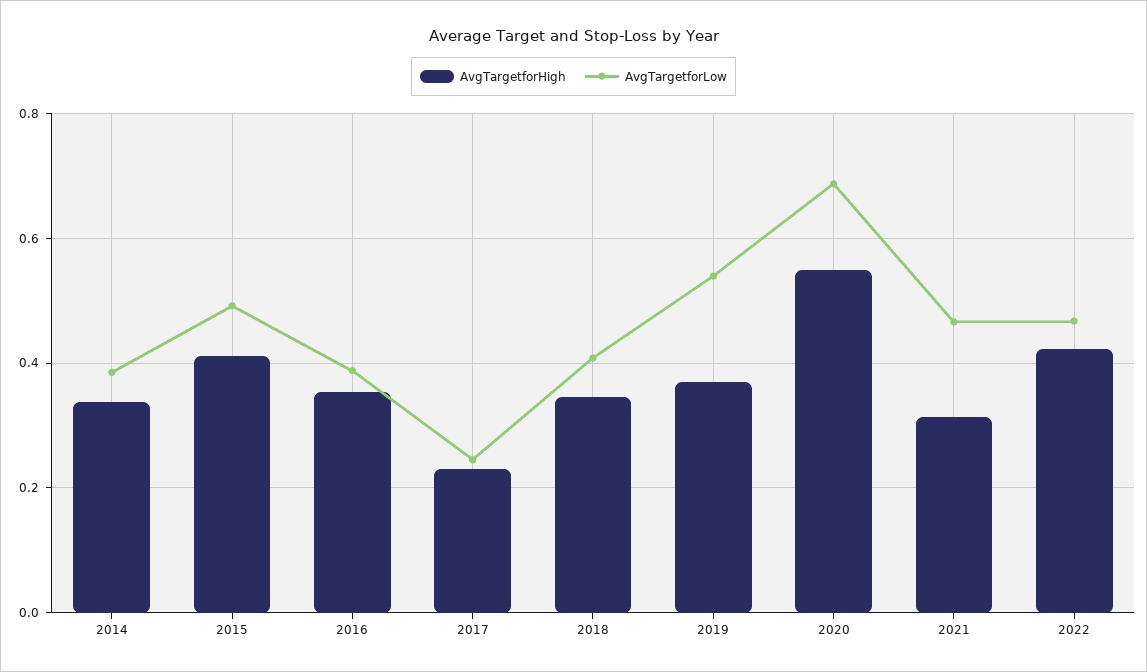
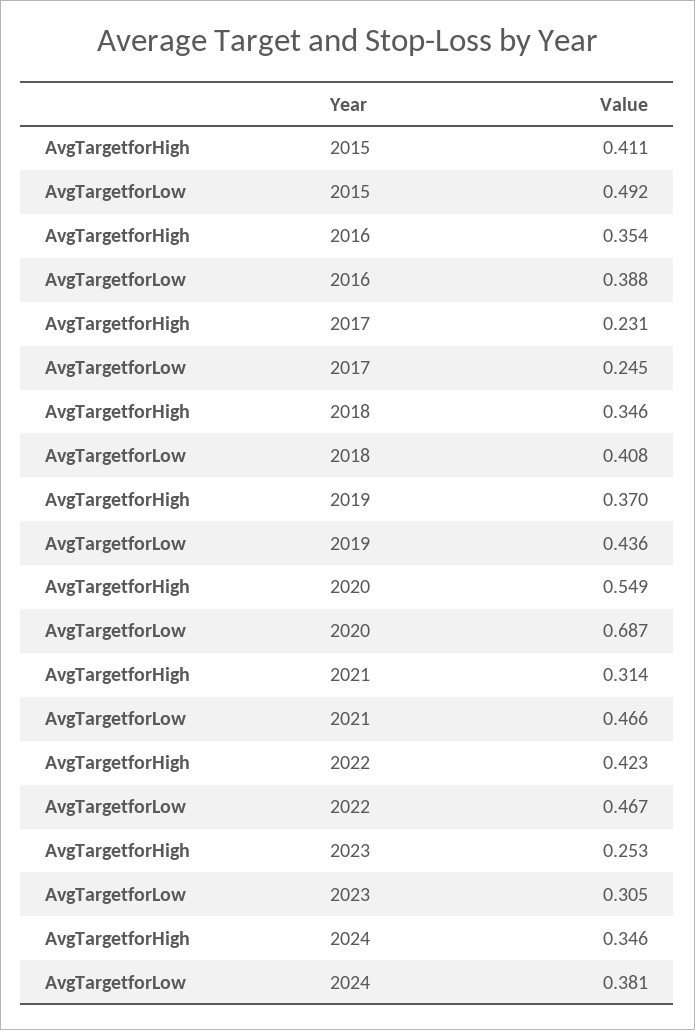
AvgTargetforHigh, 2014: 0.34 -> none
AvgTargetforLow, 2014: 0.38 -> none
AvgTargetforLow, 2019: 0.54 -> 0.436
AvgTargetforHigh, 2023: none -> 0.253
AvgTargetforLow, 2023: none -> 0.305
AvgTargetforHigh, 2024: none -> 0.346
AvgTargetforLow, 2024: none -> 0.381

